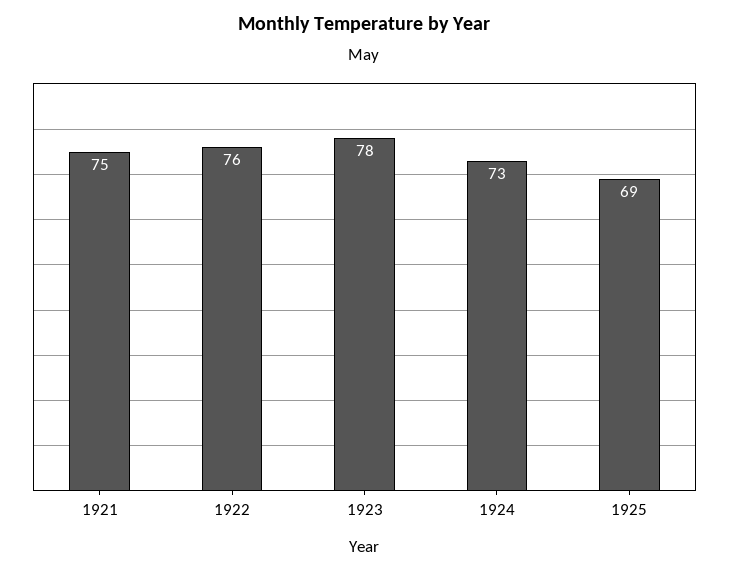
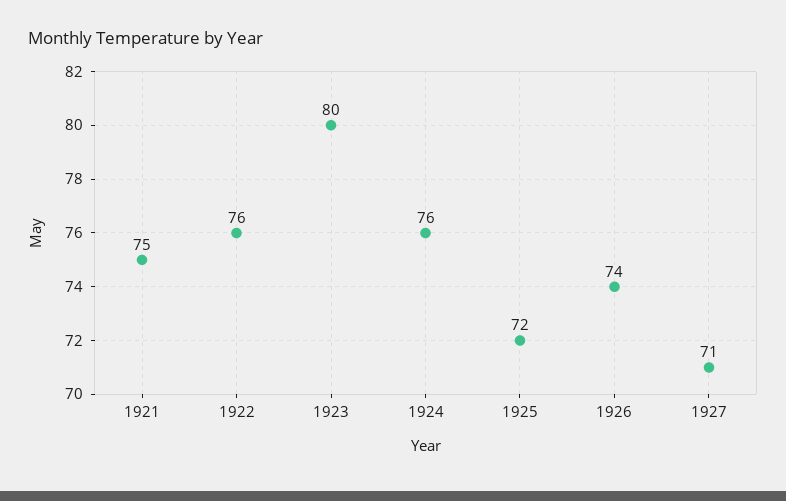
1923: 78 -> 80
1924: 73 -> 76
1925: 69 -> 72
1926: none -> 74
1927: none -> 71

